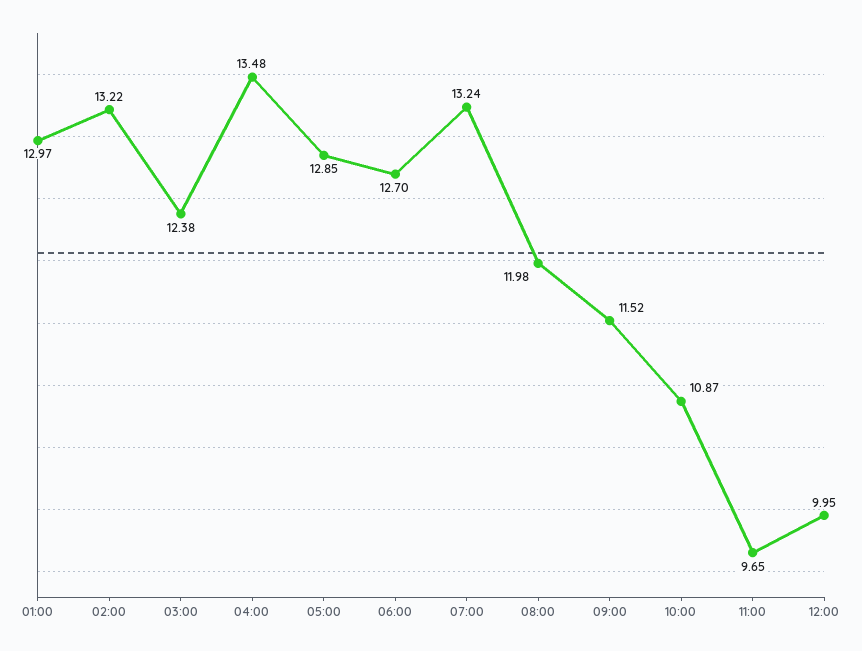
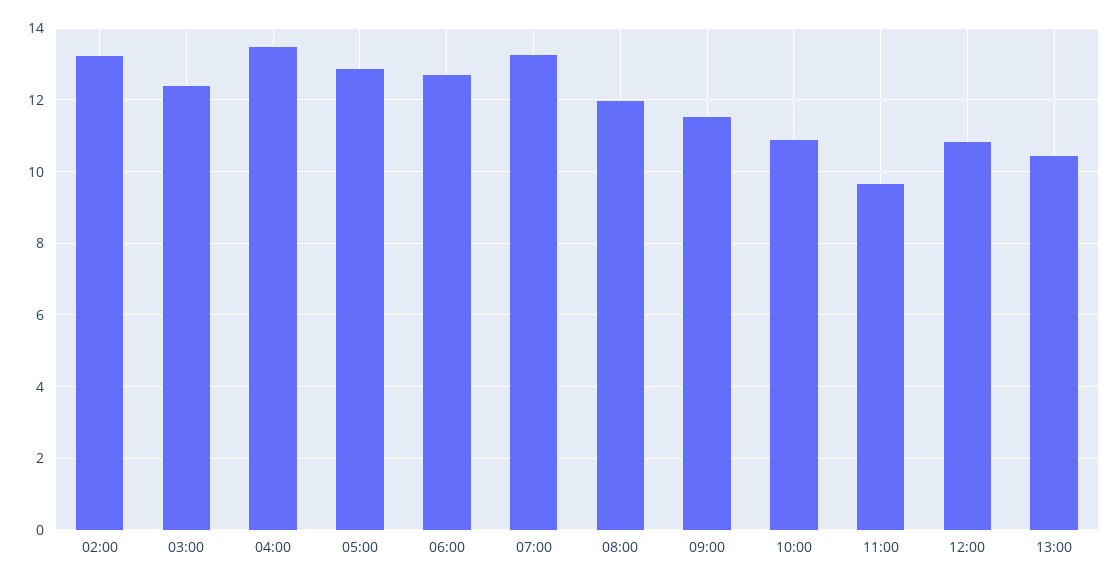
01:00: 12.97 -> none
12:00: 9.95 -> 10.8
13:00: none -> 10.4

